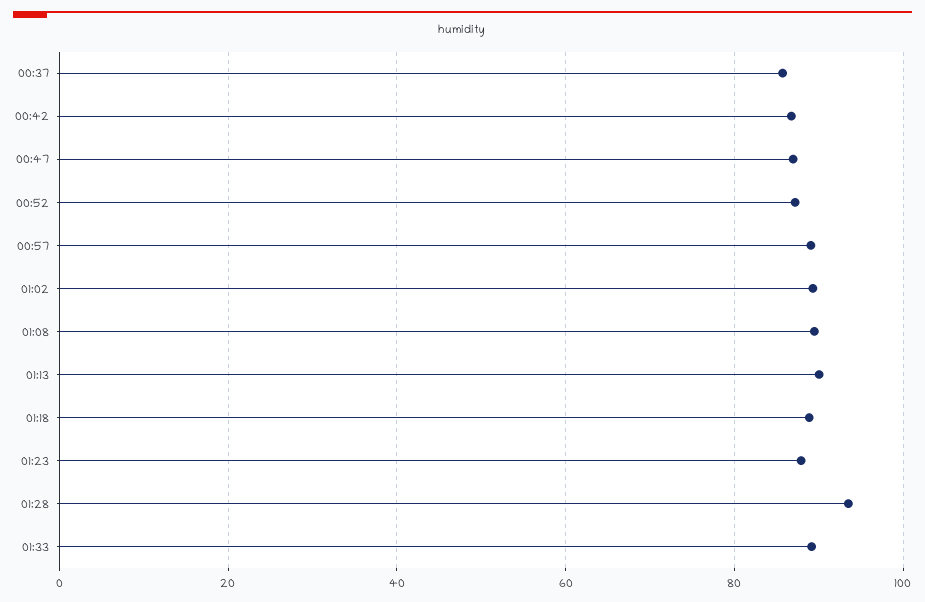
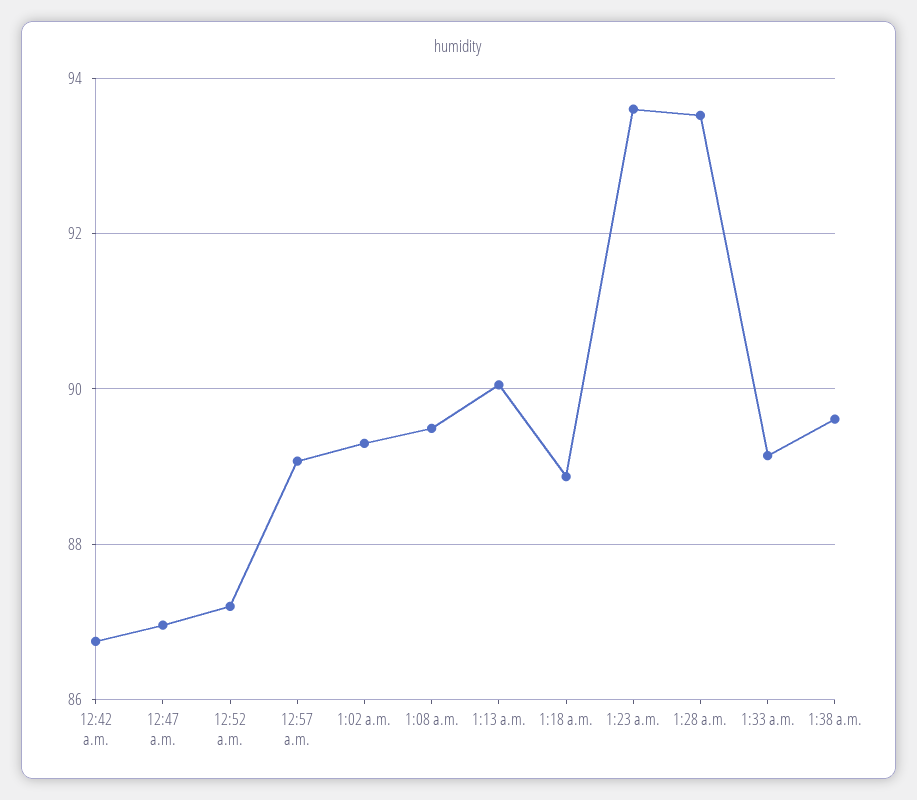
00:37: 86 -> none
01:23: 88 -> 93.6
1:38 a.m.: none -> 89.6

